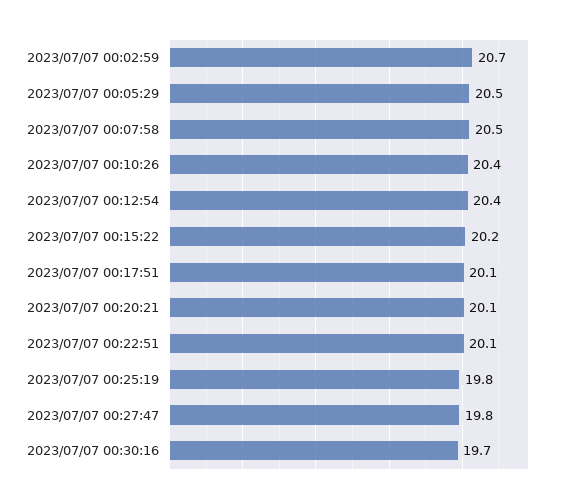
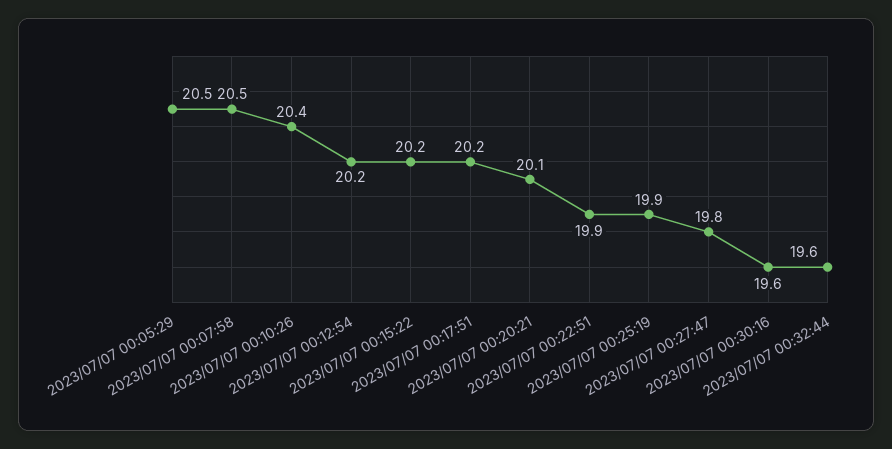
2023/07/07 00:02:59: 20.7 -> none
2023/07/07 00:12:54: 20.4 -> 20.2
2023/07/07 00:17:51: 20.1 -> 20.2
2023/07/07 00:22:51: 20.1 -> 19.9
2023/07/07 00:25:19: 19.8 -> 19.9
2023/07/07 00:30:16: 19.7 -> 19.6
2023/07/07 00:32:44: none -> 19.6

